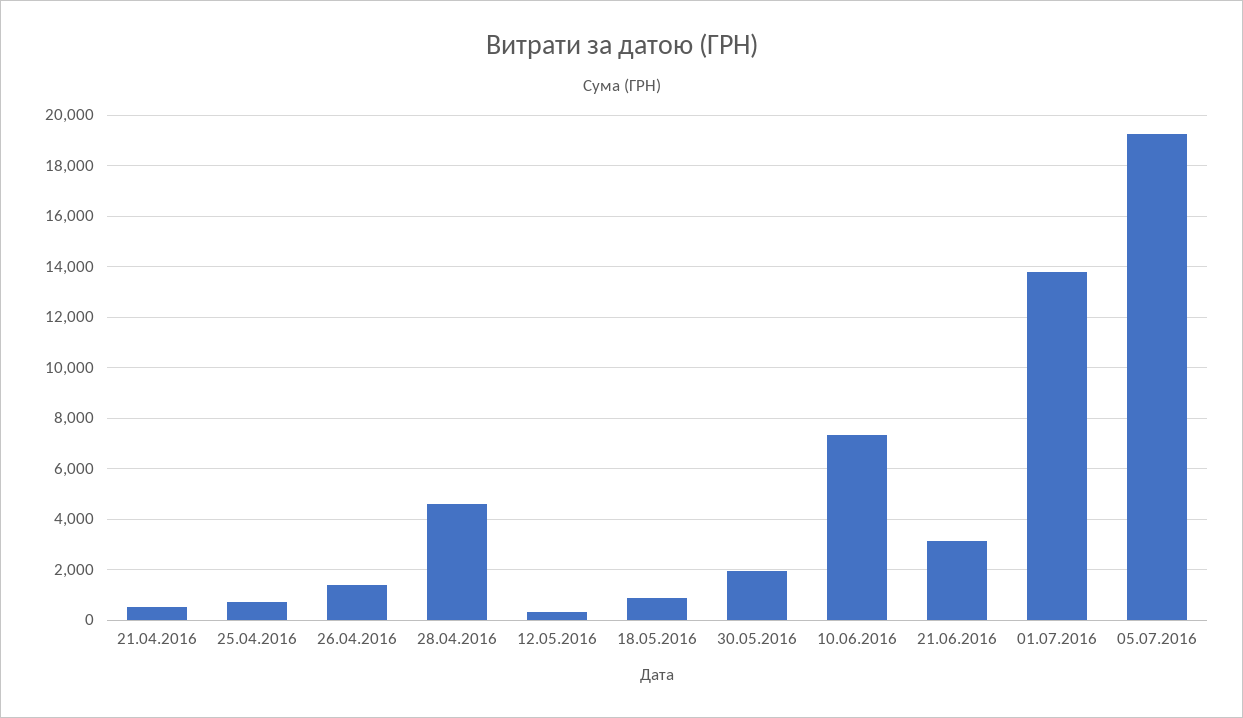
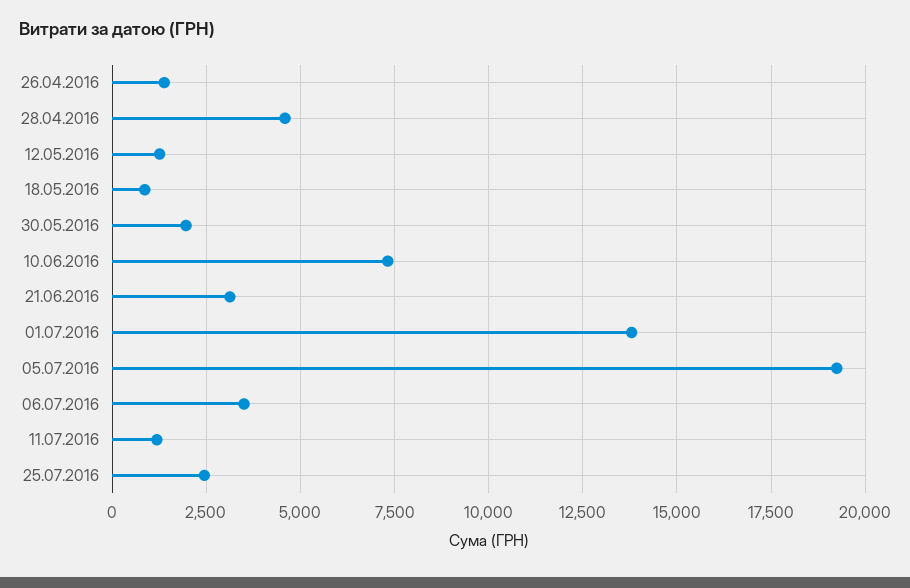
21.04.2016: 500 -> none
25.04.2016: 750 -> none
12.05.2016: 250 -> 1250
06.07.2016: none -> 3500
11.07.2016: none -> 1250
25.07.2016: none -> 2500

